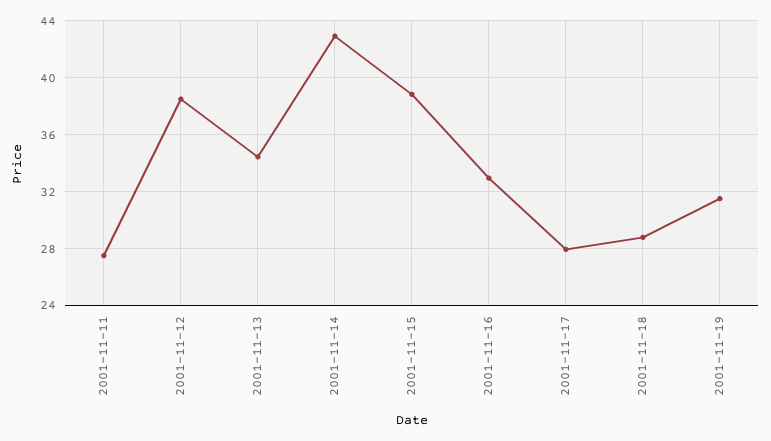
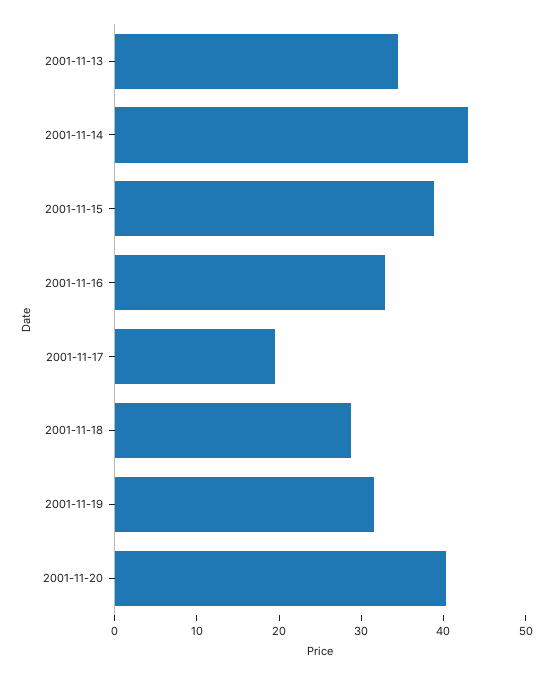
2001-11-11: 27.5 -> none
2001-11-12: 38.5 -> none
2001-11-17: 28 -> 20
2001-11-20: none -> 40

